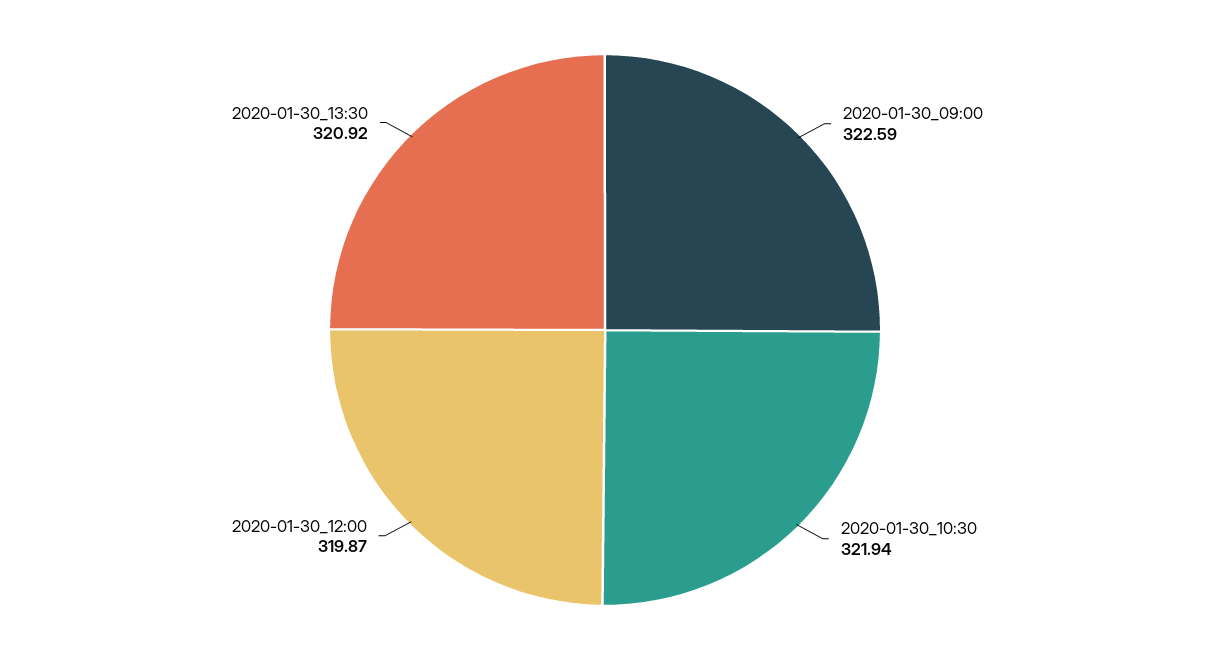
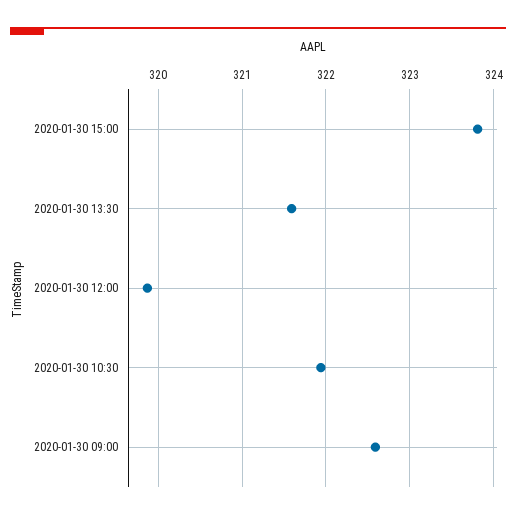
2020-01-30_13:30: 320.92 -> 321.6
2020-01-30 15:00: none -> 323.8

